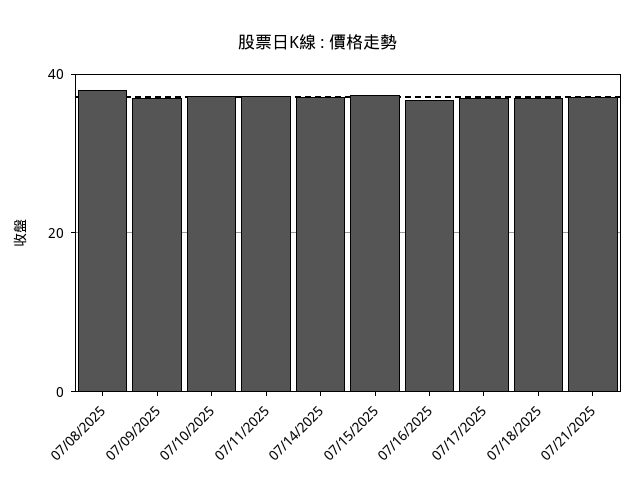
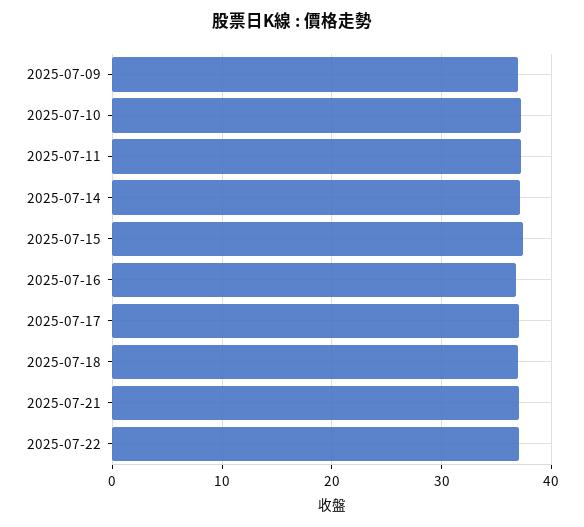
07/08/2025: 38 -> none
2025-07-22: none -> 37

